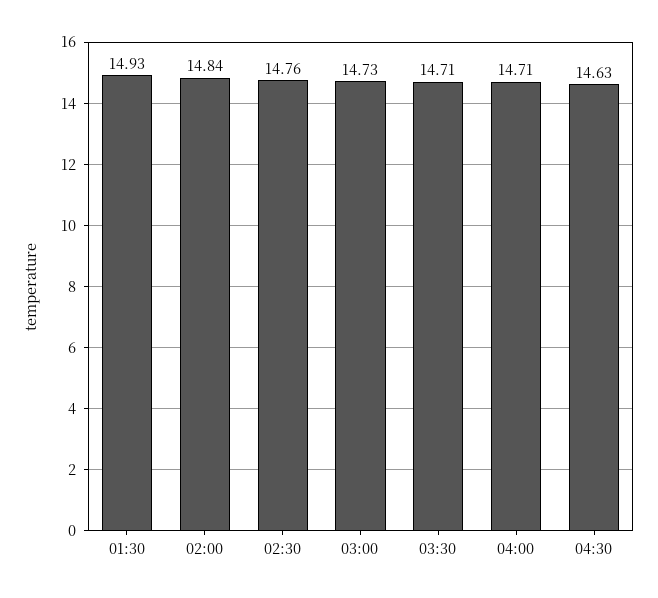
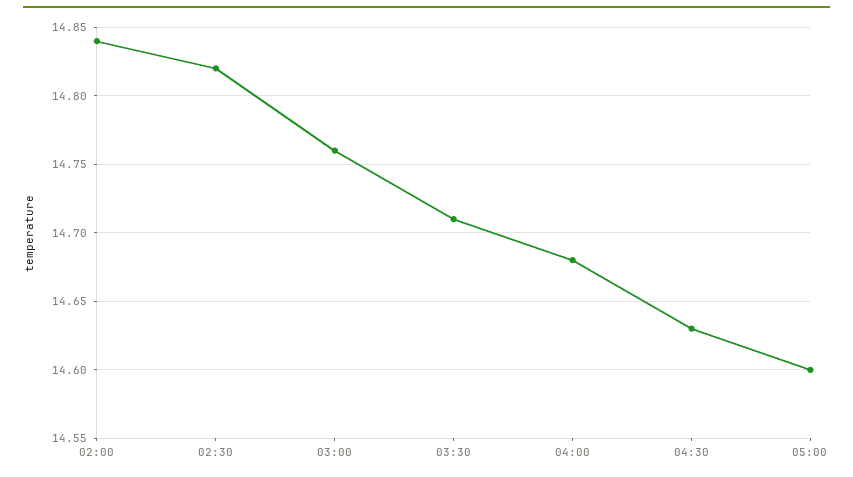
01:30: 14.93 -> none
02:30: 14.76 -> 14.82
03:00: 14.73 -> 14.76
04:00: 14.71 -> 14.68
05:00: none -> 14.6

